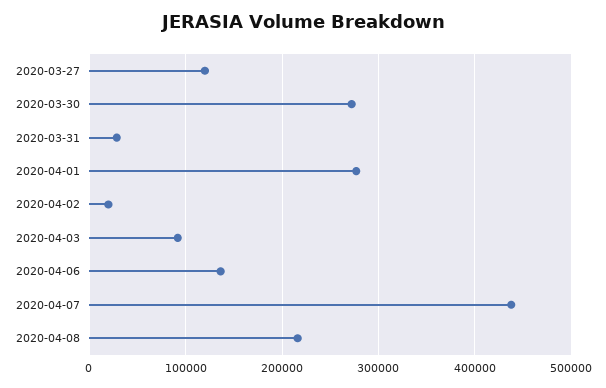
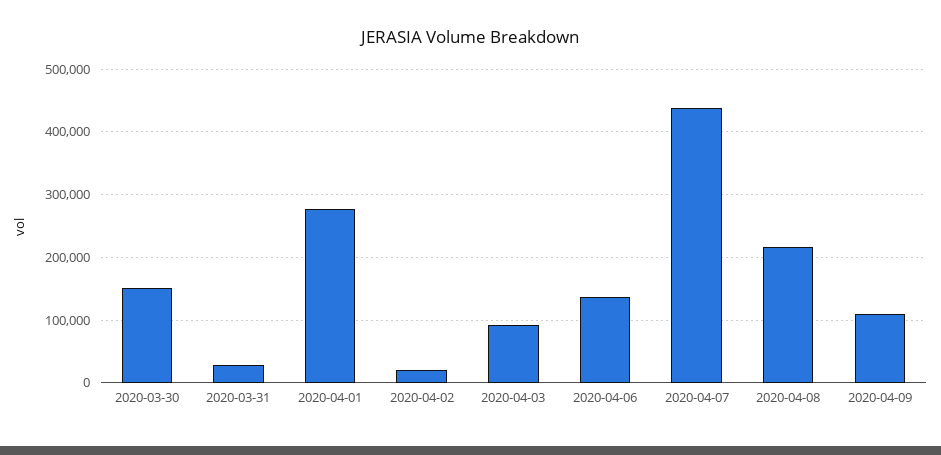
2020-03-27: 120000 -> none
2020-03-30: 270000 -> 150000
2020-04-09: none -> 110000

